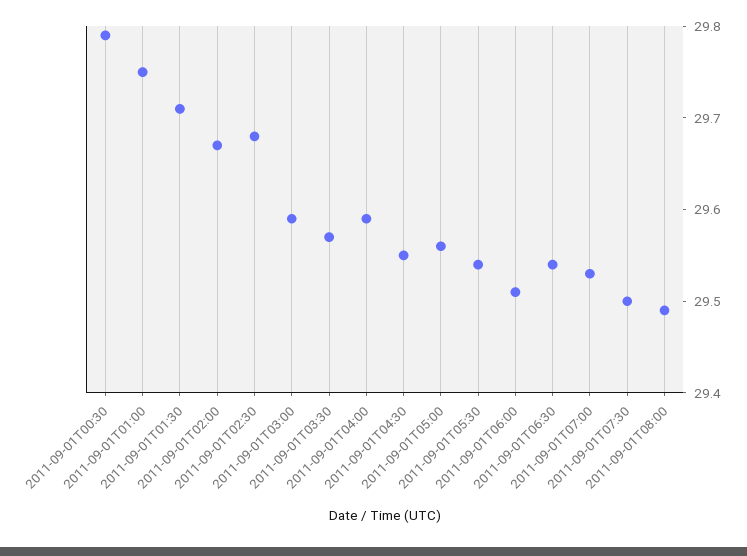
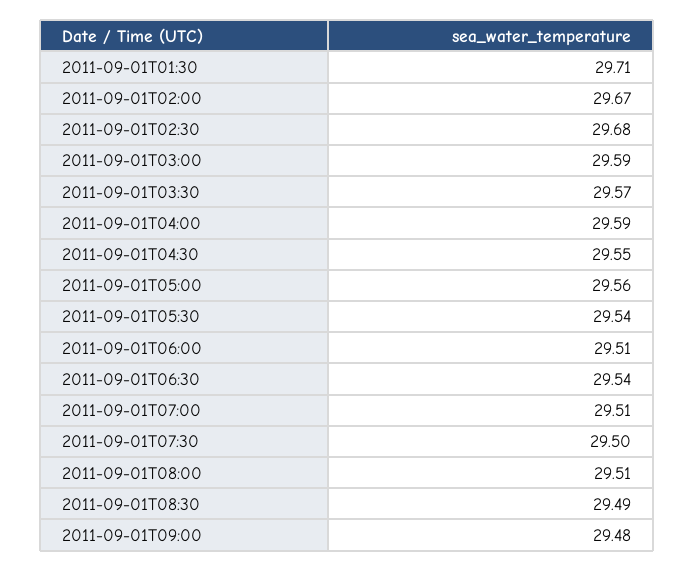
2011-09-01T00:30: 29.79 -> none
2011-09-01T01:00: 29.75 -> none
2011-09-01T07:00: 29.53 -> 29.51
2011-09-01T08:00: 29.49 -> 29.51
2011-09-01T08:30: none -> 29.49
2011-09-01T09:00: none -> 29.48

